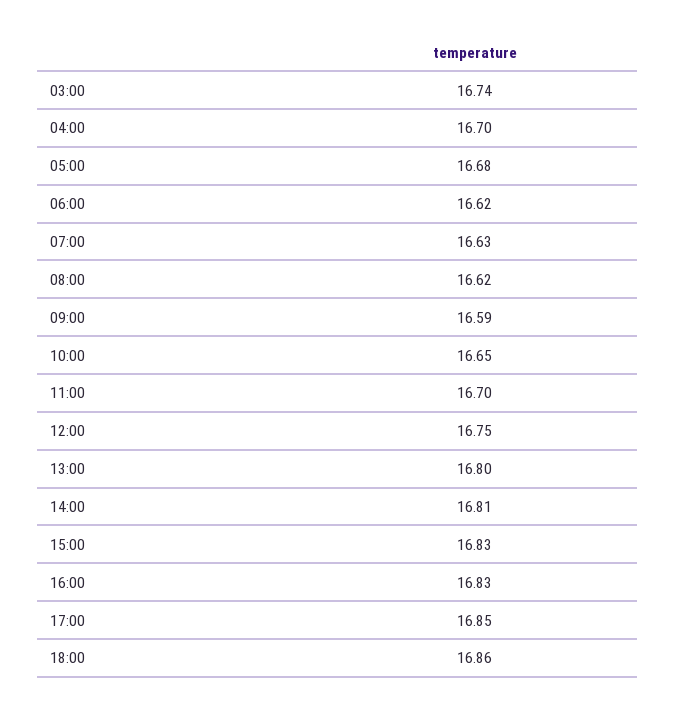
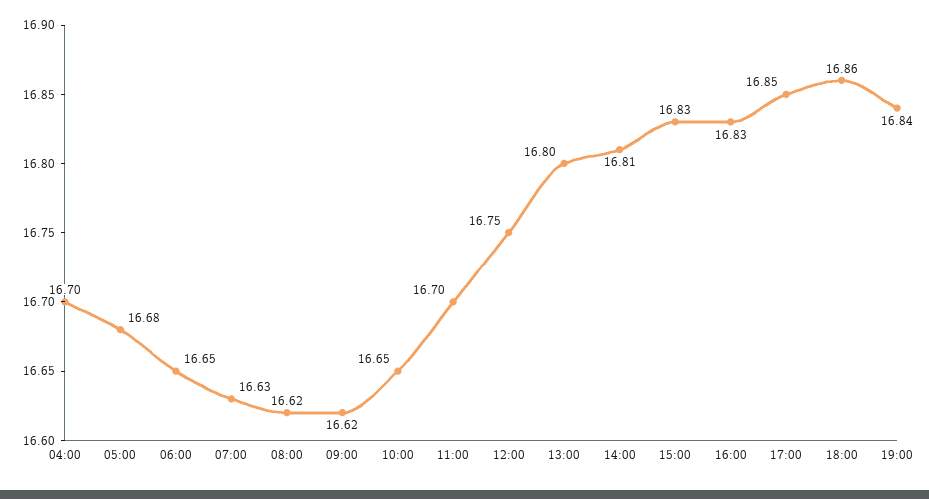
03:00: 16.74 -> none
06:00: 16.62 -> 16.65
09:00: 16.59 -> 16.62
19:00: none -> 16.84

